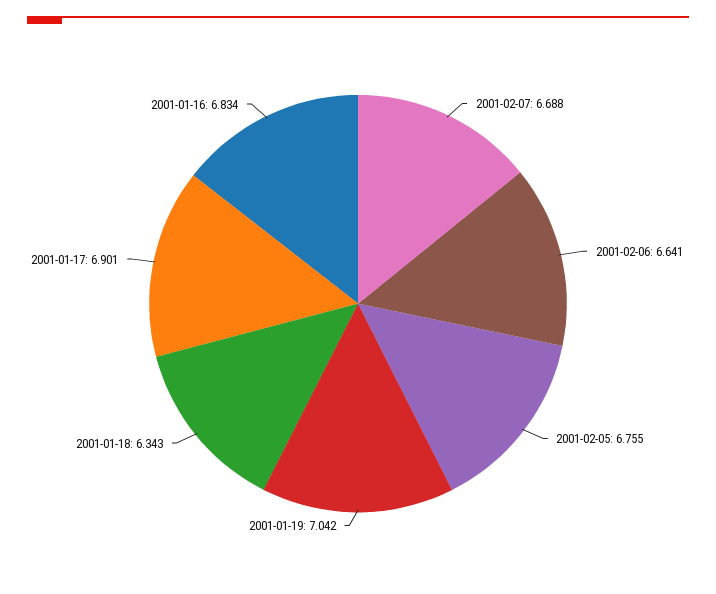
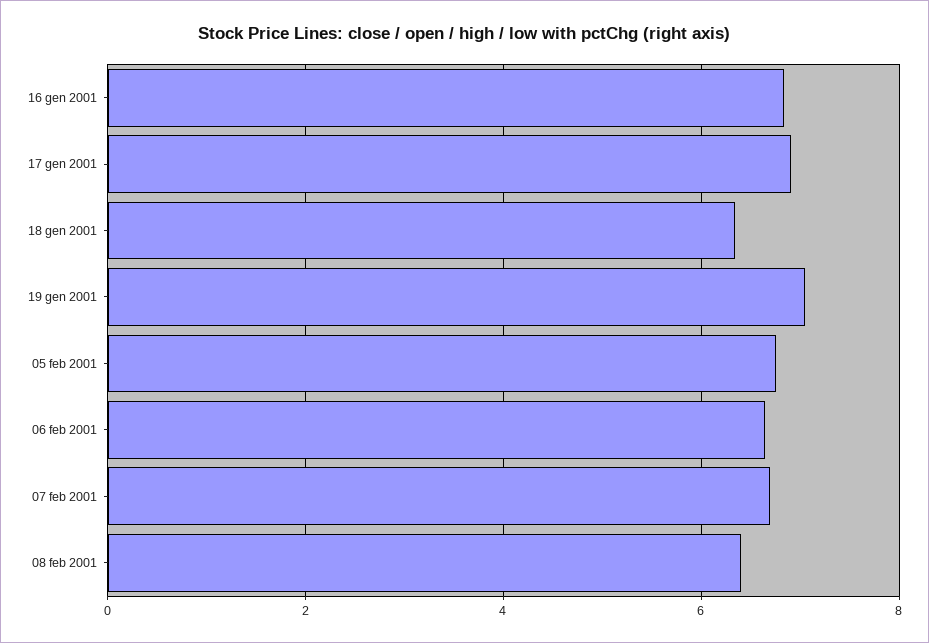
08 feb 2001: none -> 6.4

